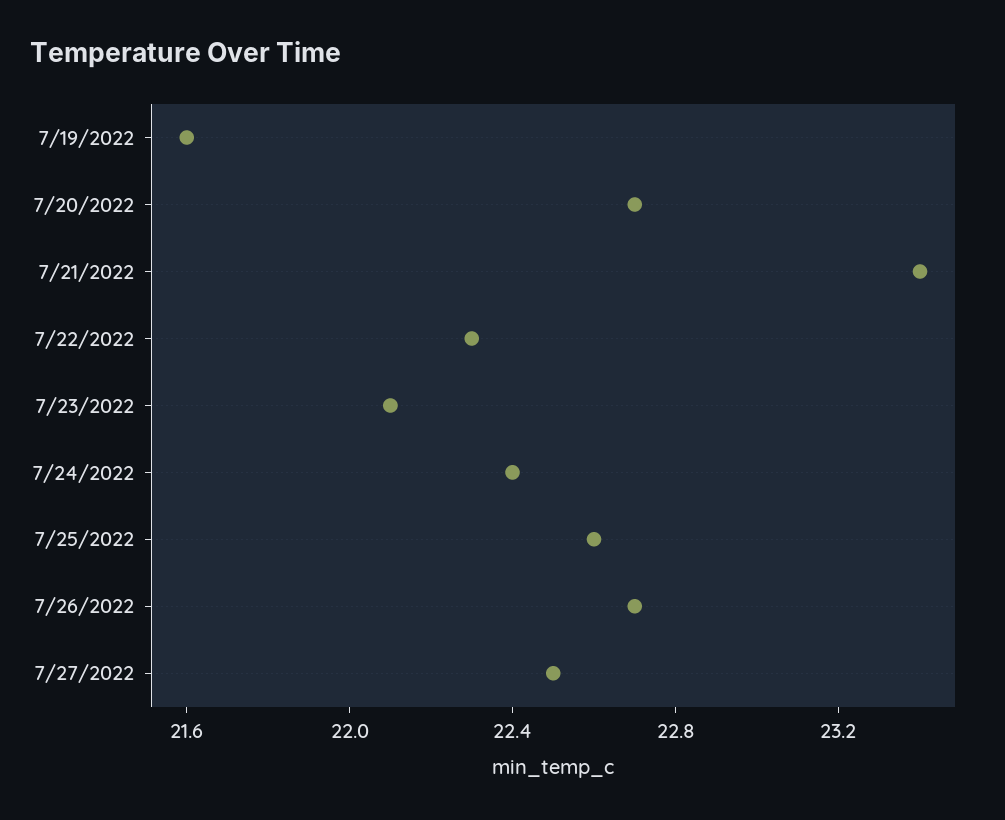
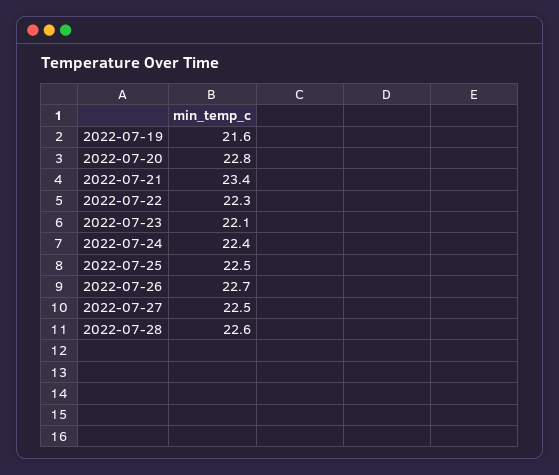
7/20/2022: 22.7 -> 22.8
7/25/2022: 22.6 -> 22.5
2022-07-28: none -> 22.6

